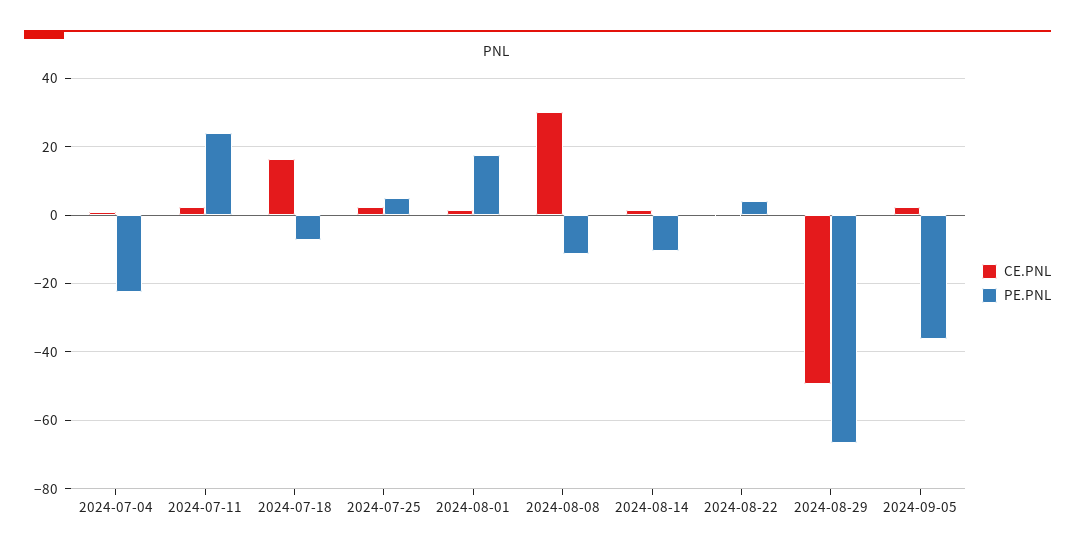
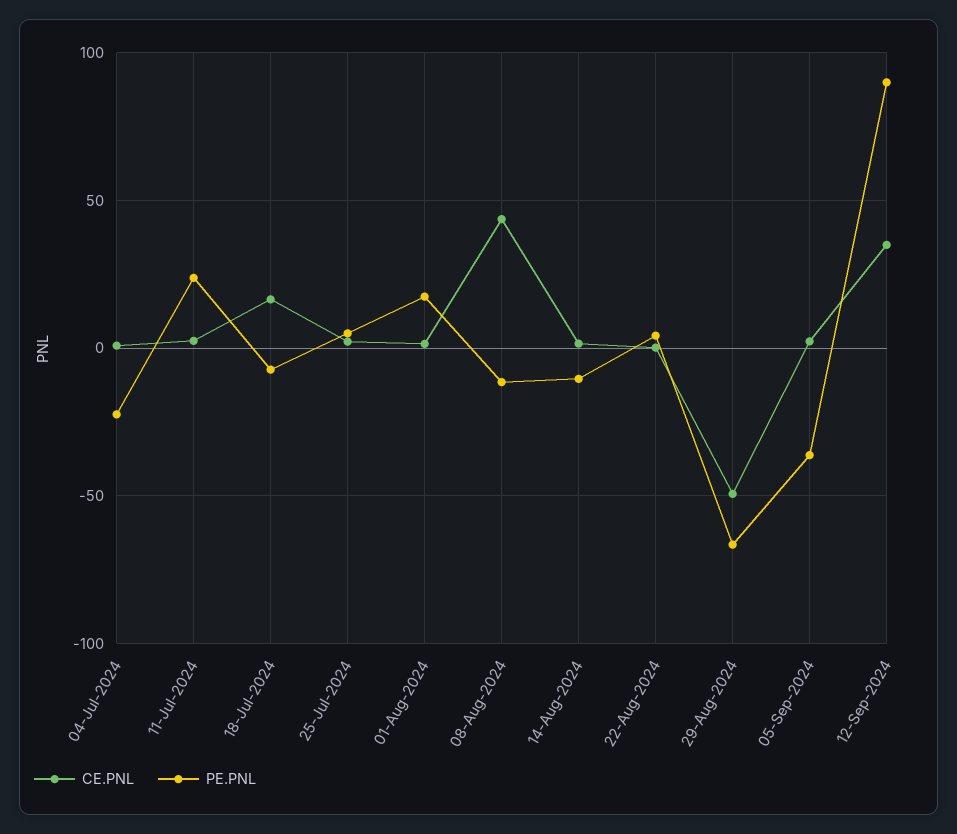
CE.PNL, 2024-08-08: 30 -> 45
CE.PNL, 12-Sep-2024: none -> 35
PE.PNL, 12-Sep-2024: none -> 90

